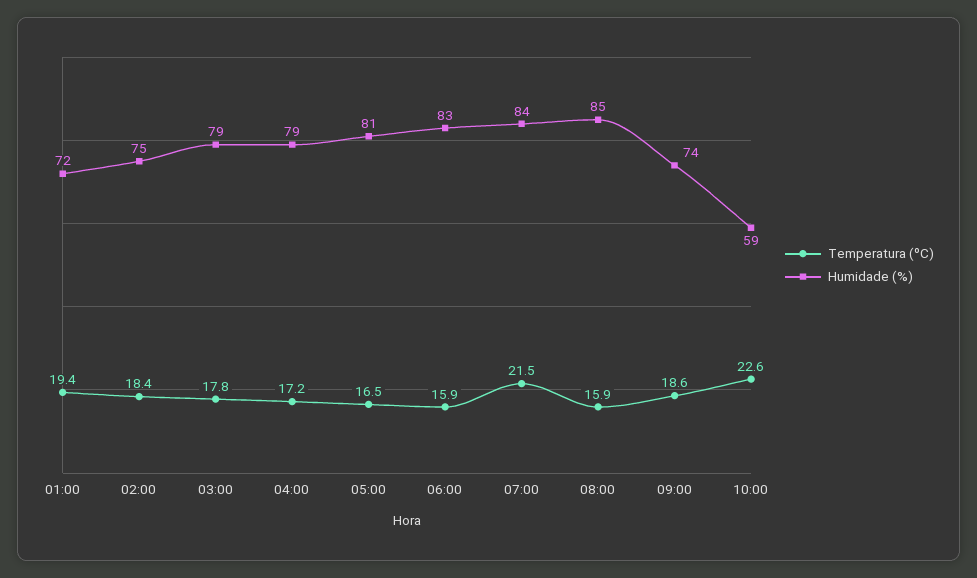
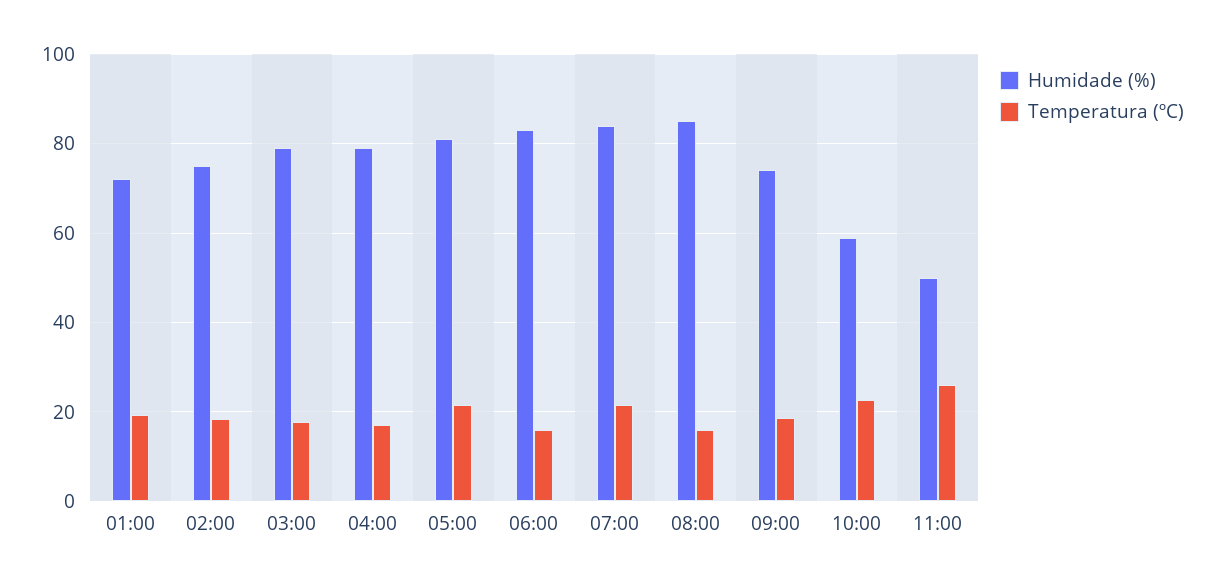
Temperatura (ºC), 05:00: 16.5 -> 22
Humidade (%), 11:00: none -> 50
Temperatura (ºC), 11:00: none -> 26

